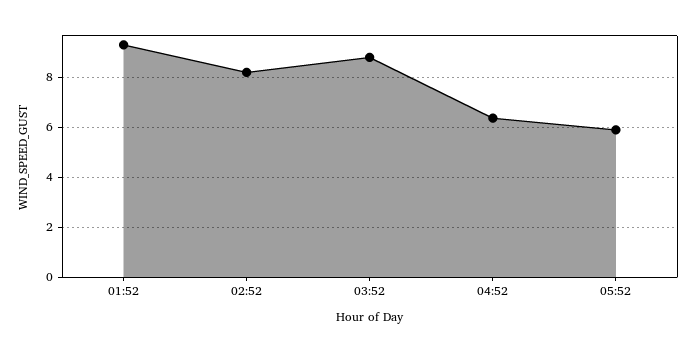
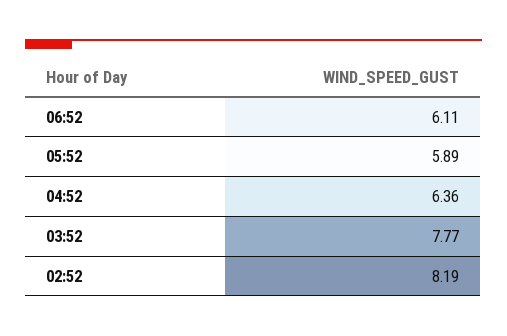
01:52: 9.25 -> none
03:52: 8.75 -> 7.77
06:52: none -> 6.11

